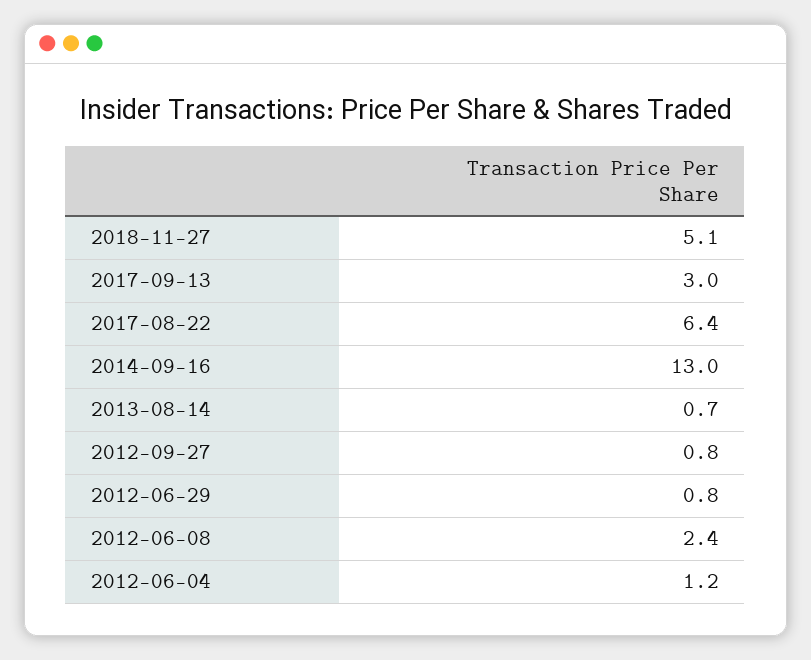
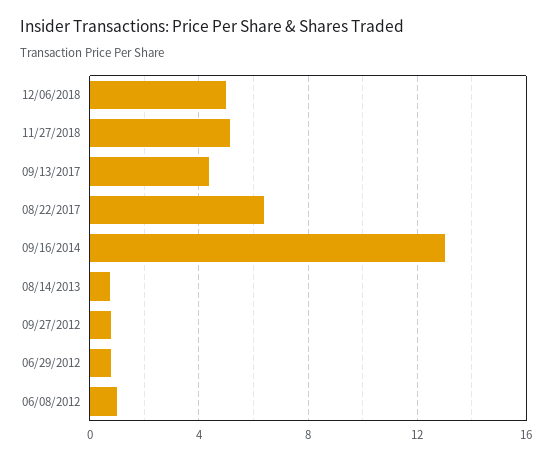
2017-09-13: 3 -> 4.5
2012-06-08: 2.4 -> 1
2012-06-04: 1.2 -> none
12/06/2018: none -> 5

